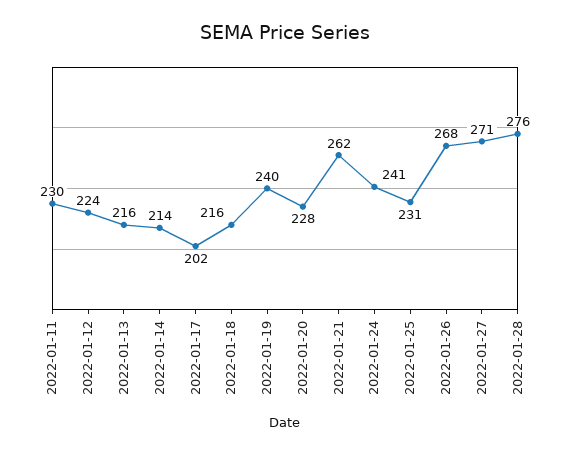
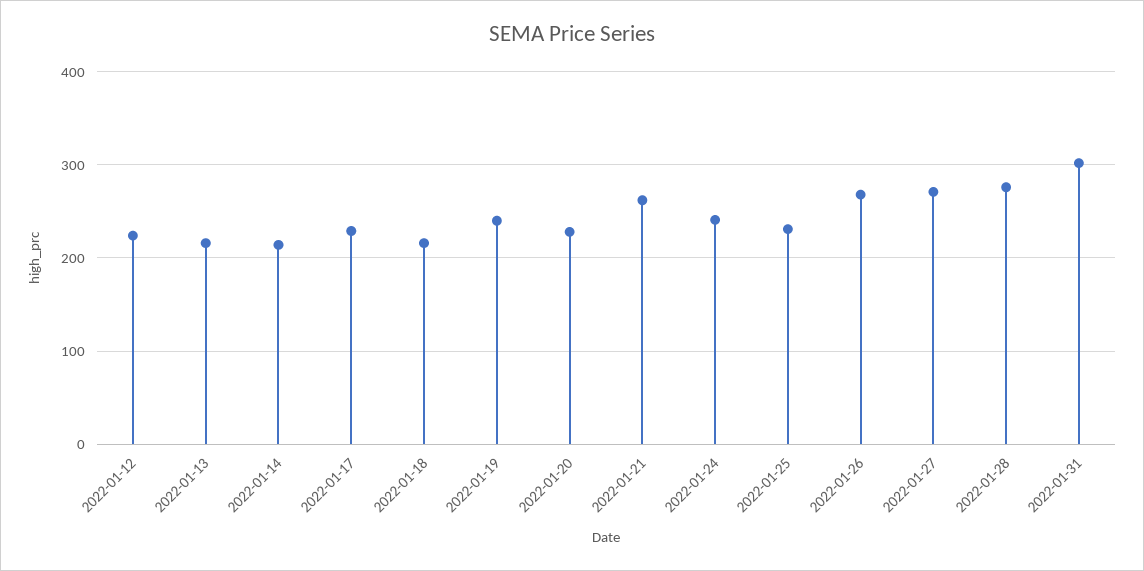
2022-01-11: 230 -> none
2022-01-17: 202 -> 230
2022-01-31: none -> 300

